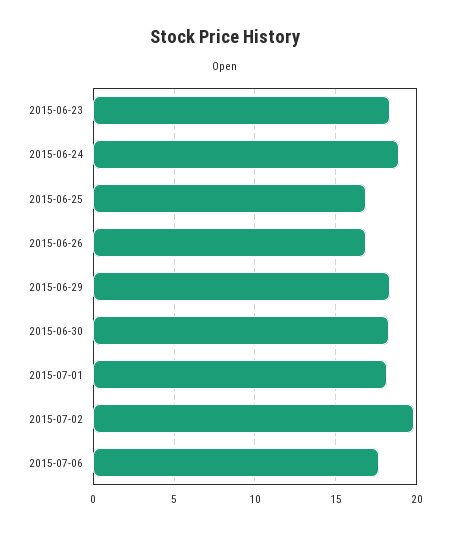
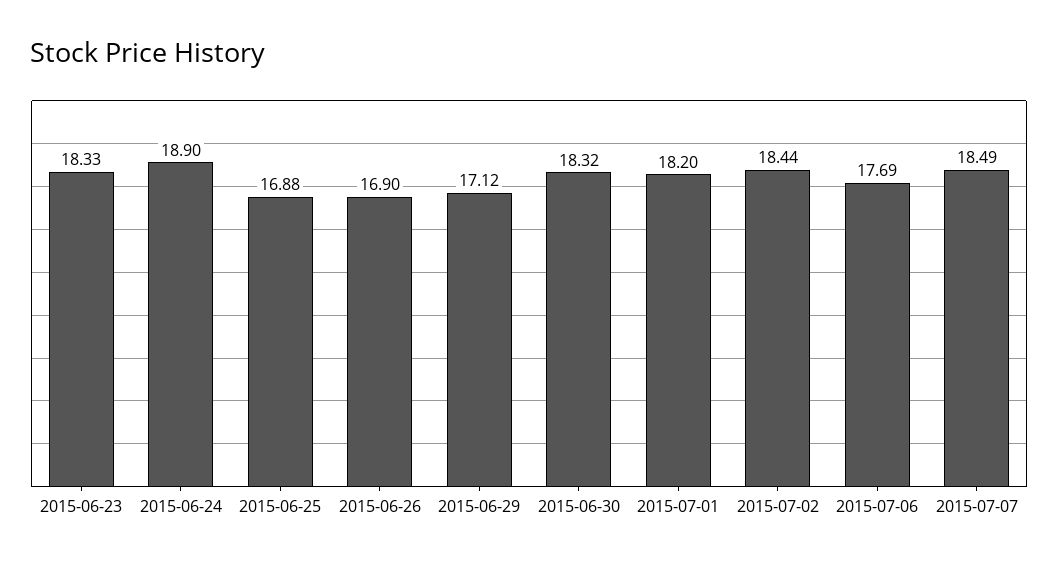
2015-06-29: 18.5 -> 17.12
2015-07-02: 20 -> 18.44
2015-07-07: none -> 18.49

